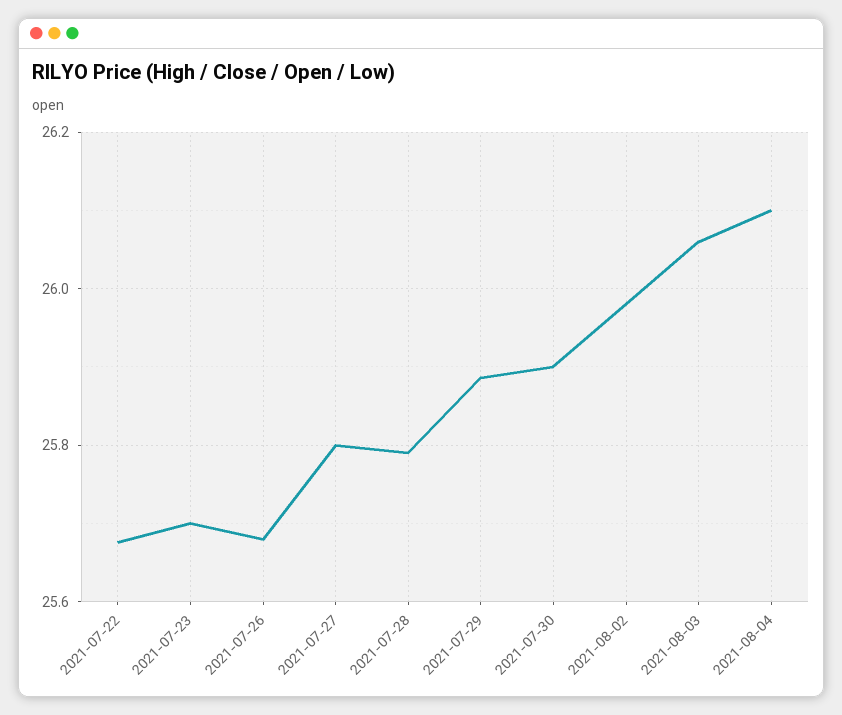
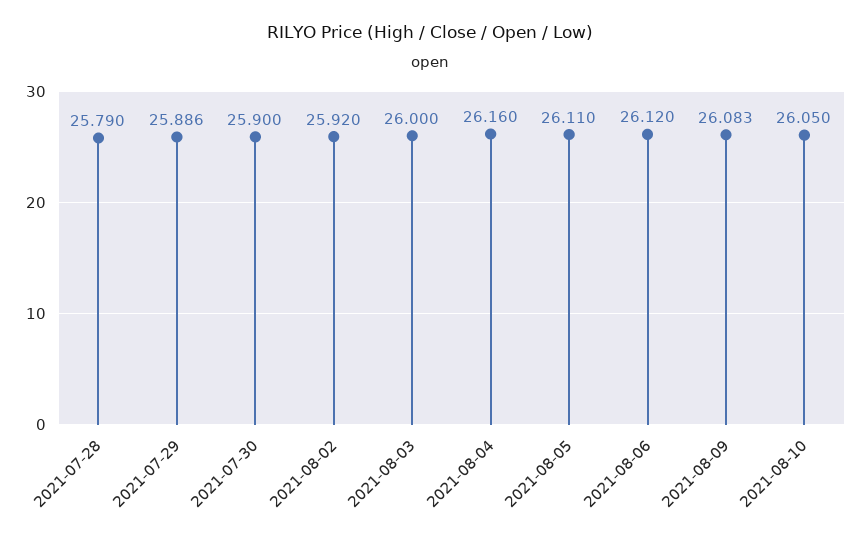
2021-07-22: 25.68 -> none
2021-07-23: 25.7 -> none
2021-07-26: 25.68 -> none
2021-07-27: 25.8 -> none
2021-08-02: 25.98 -> 25.92
2021-08-03: 26.06 -> 26
2021-08-04: 26.1 -> 26.16
2021-08-05: none -> 26.11
2021-08-06: none -> 26.12
2021-08-09: none -> 26.083
2021-08-10: none -> 26.05

